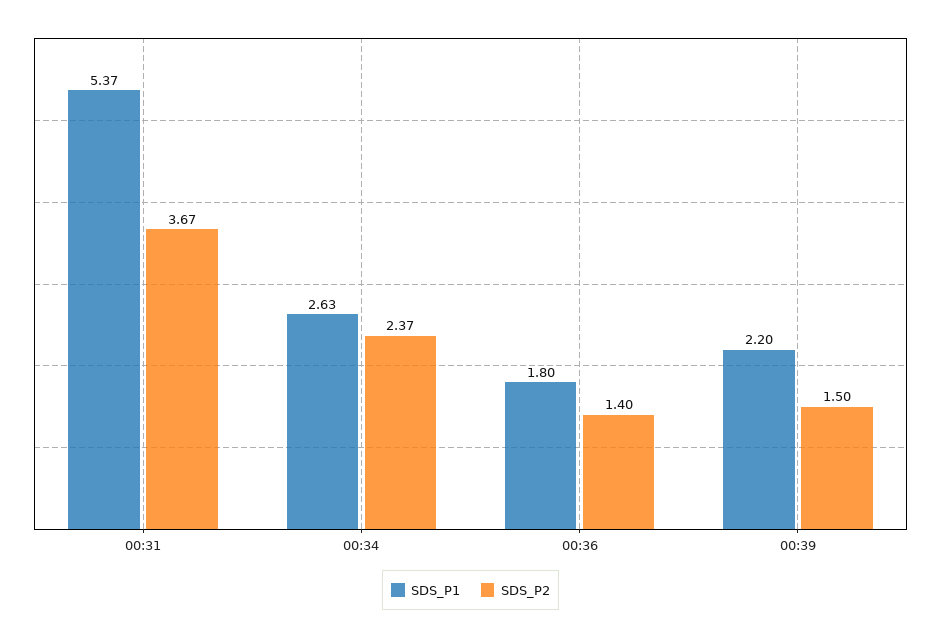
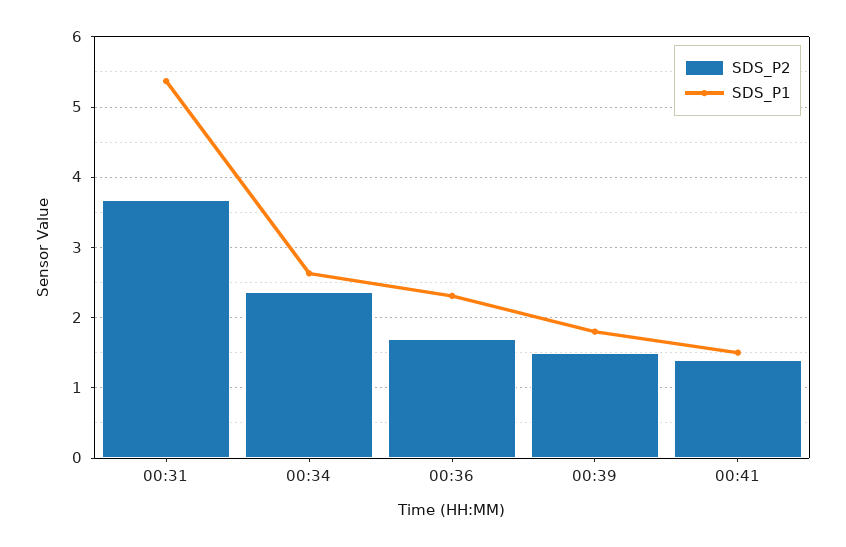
SDS_P1, 00:36: 1.8 -> 2.3
SDS_P2, 00:36: 1.4 -> 1.7
SDS_P1, 00:39: 2.2 -> 1.8
SDS_P2, 00:41: none -> 1.4
SDS_P1, 00:41: none -> 1.5

